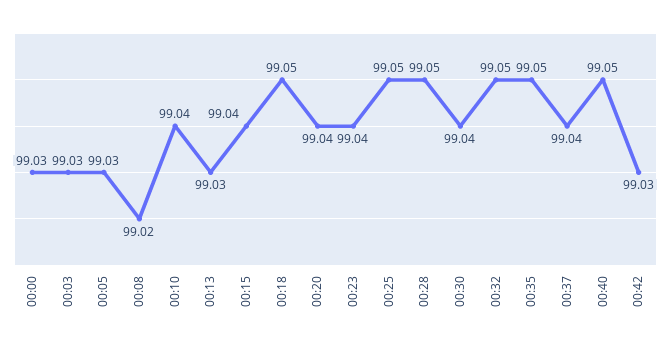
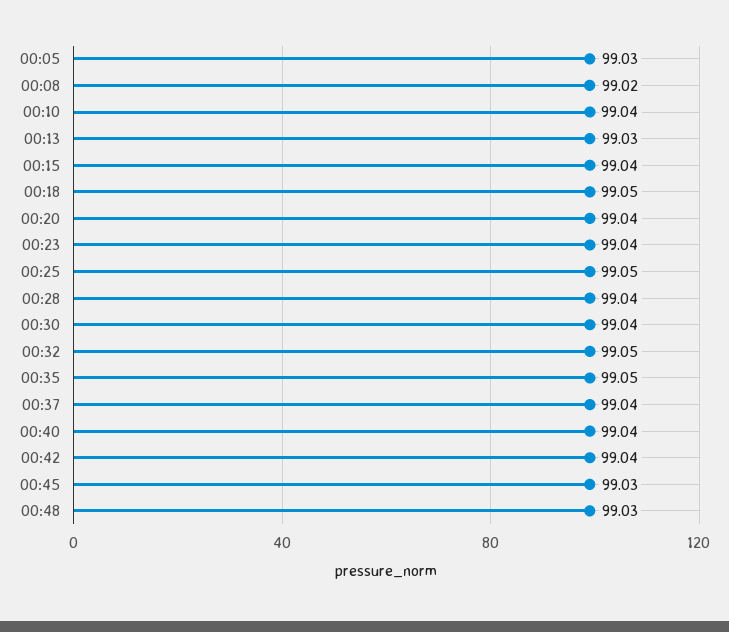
00:00: 99.03 -> none
00:03: 99.03 -> none
00:28: 99.05 -> 99.04
00:40: 99.05 -> 99.04
00:42: 99.03 -> 99.04
00:45: none -> 99.03
00:48: none -> 99.03

